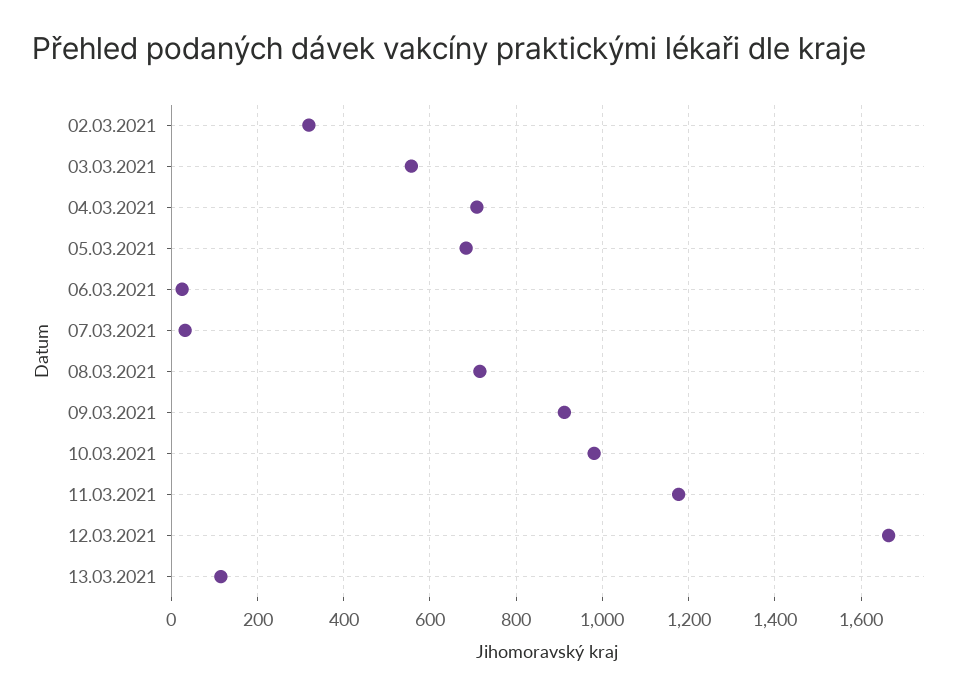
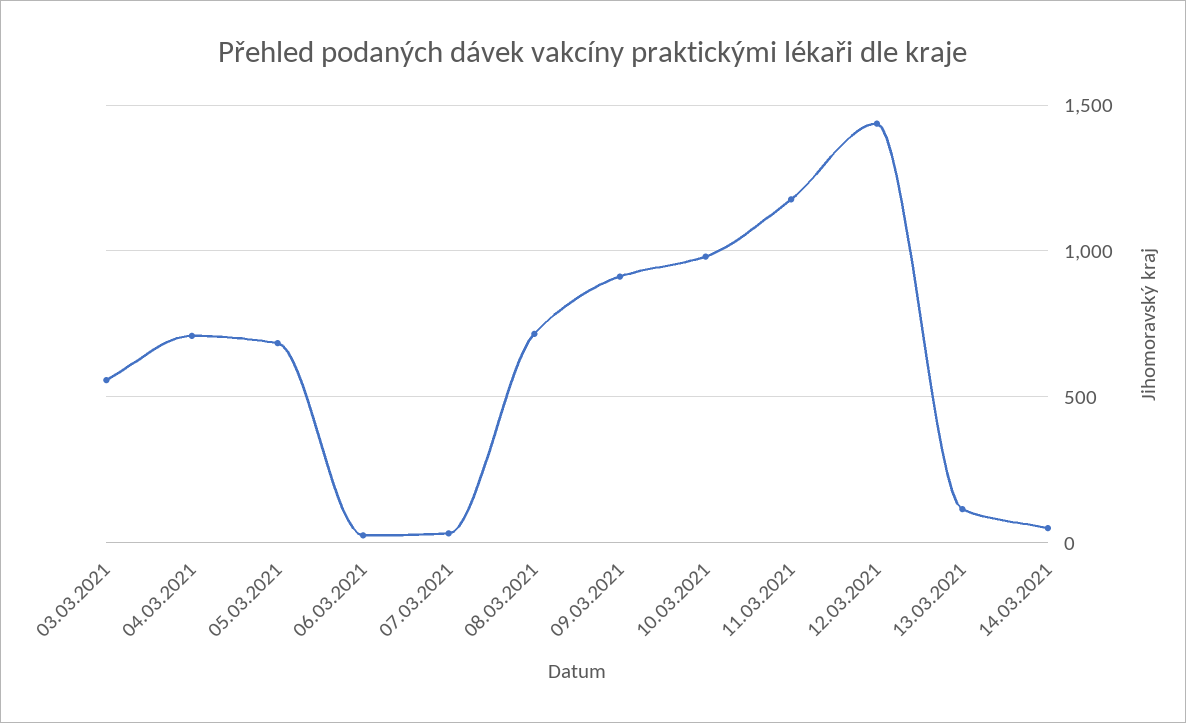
02.03.2021: 320 -> none
12.03.2021: 1660 -> 1450
14.03.2021: none -> 50

